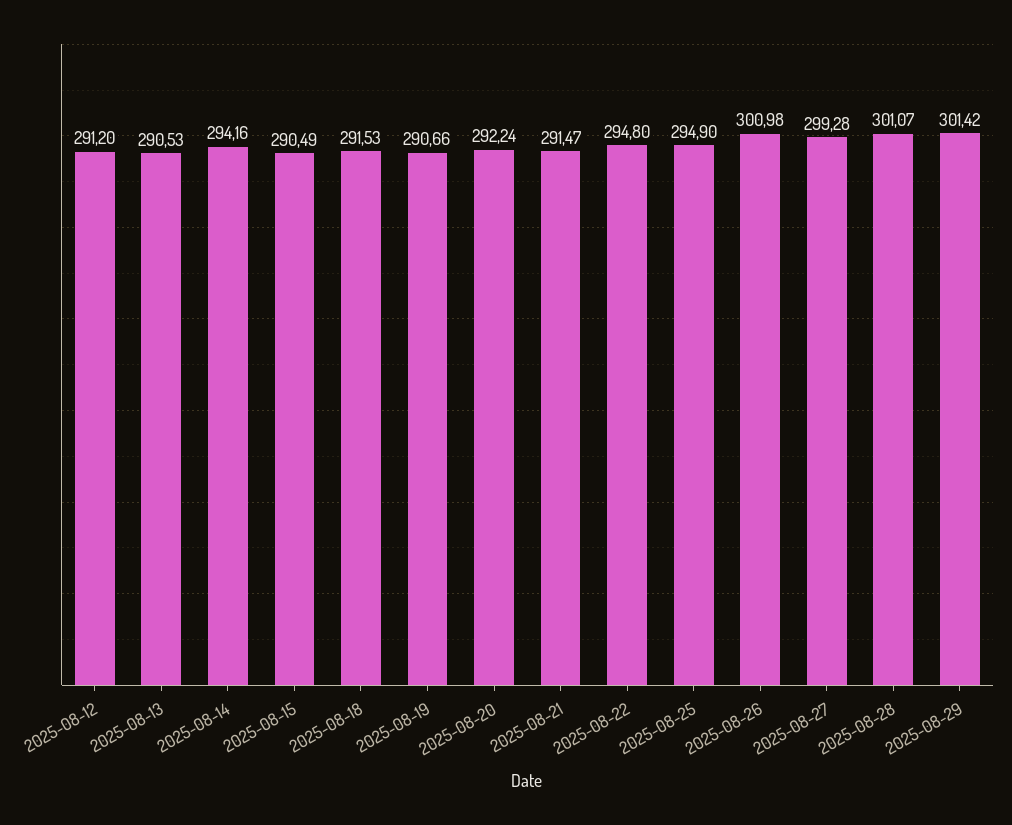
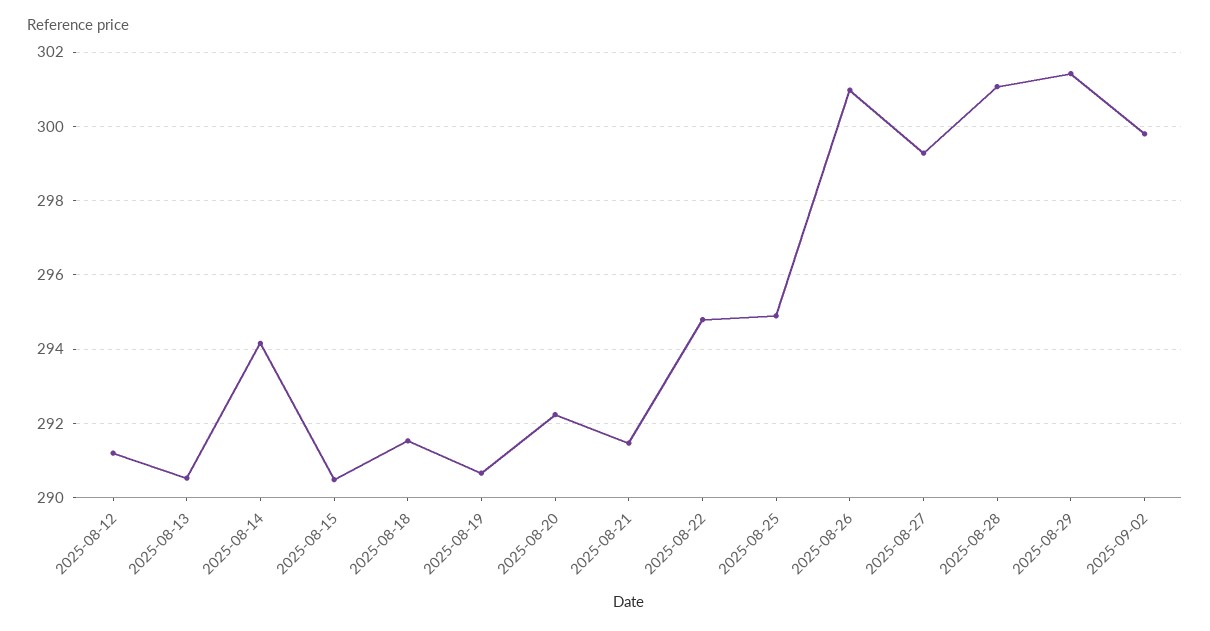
2025-09-02: none -> 299.8

